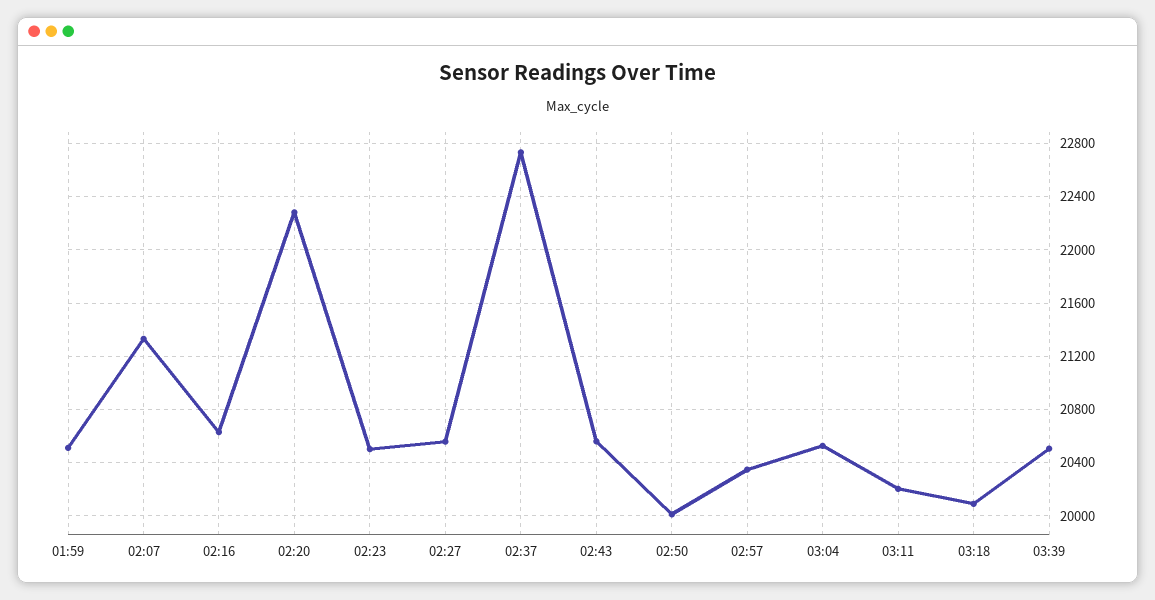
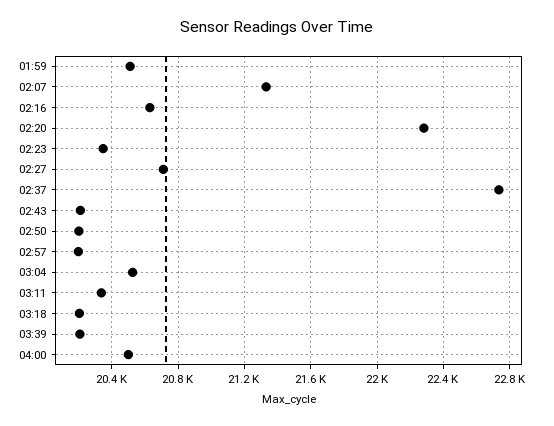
02:23: 20500 -> 20350
02:27: 20550 -> 20700
02:43: 20550 -> 20200
02:50: 20000 -> 20200
02:57: 20350 -> 20200
03:11: 20200 -> 20350
03:18: 20100 -> 20200
03:39: 20500 -> 20200
04:00: none -> 20500

